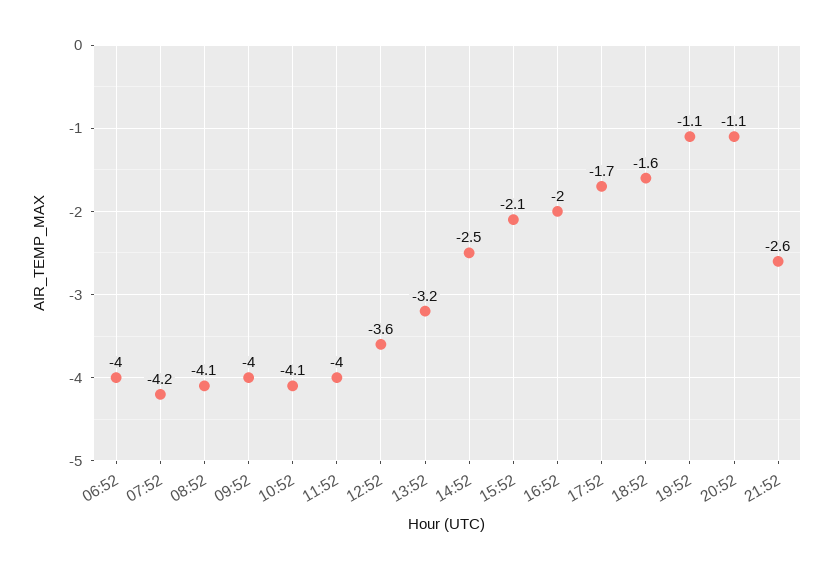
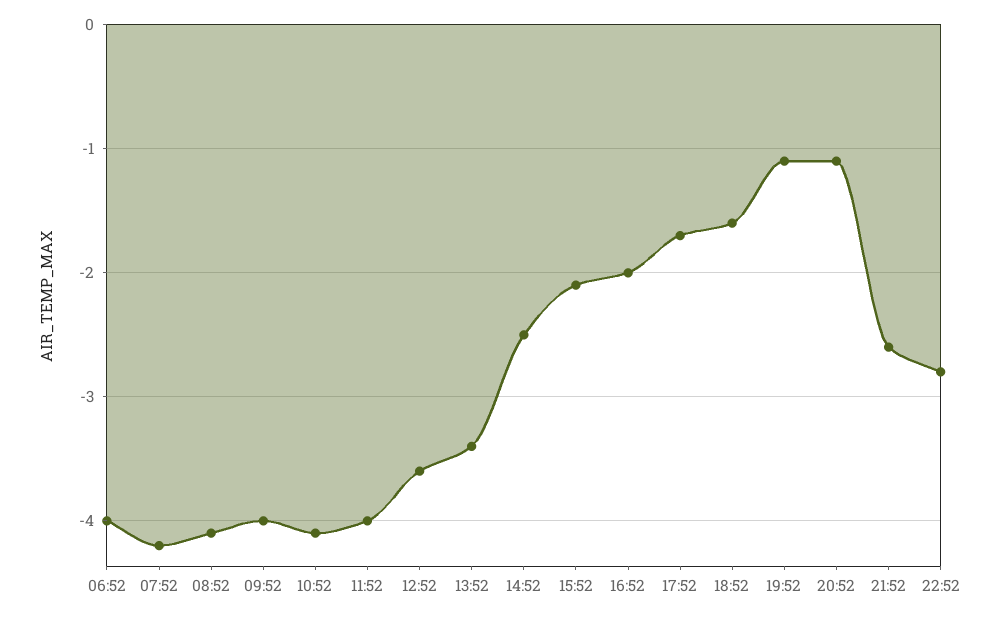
13:52: -3.2 -> -3.4
22:52: none -> -2.8

